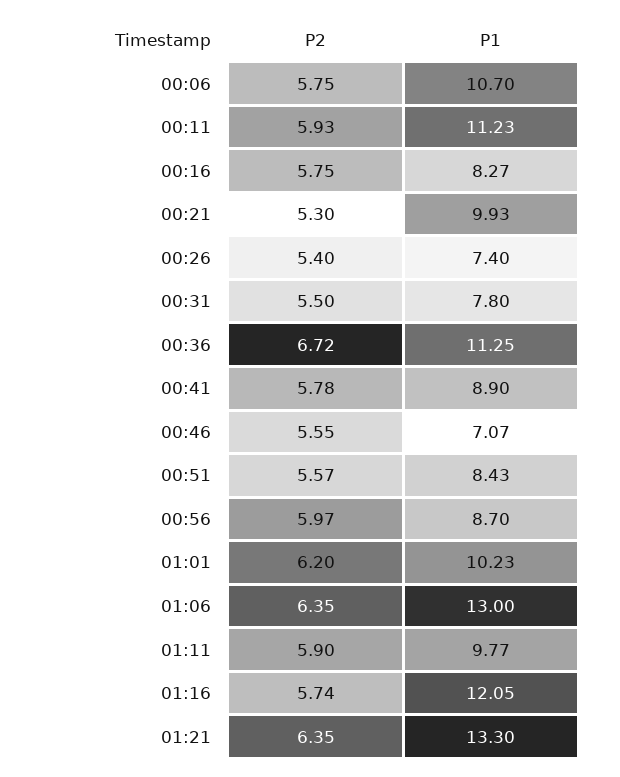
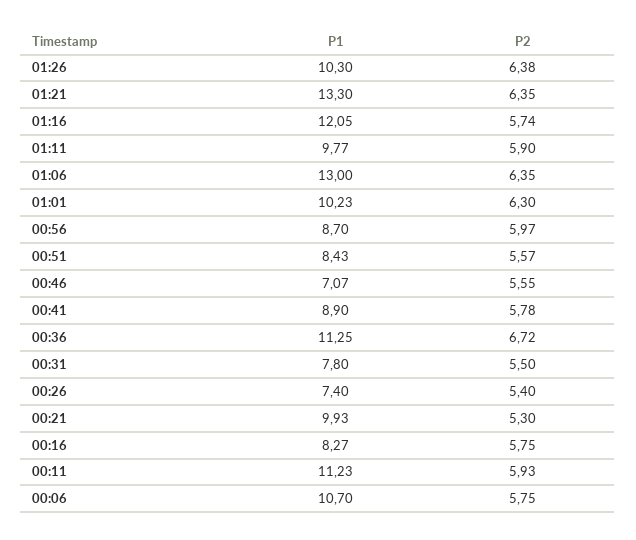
P2, 01:01: 6.2 -> 6.3
P1, 01:26: none -> 10.3
P2, 01:26: none -> 6.38

